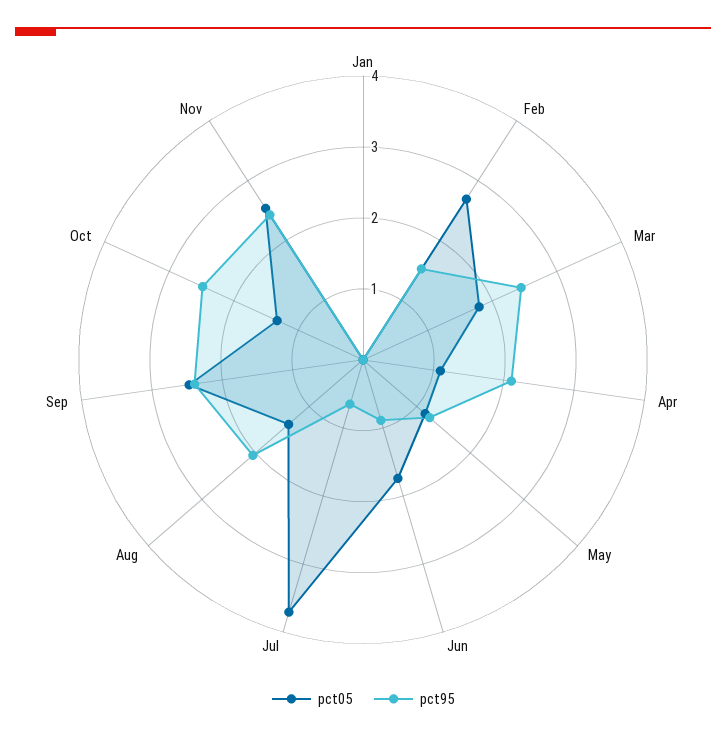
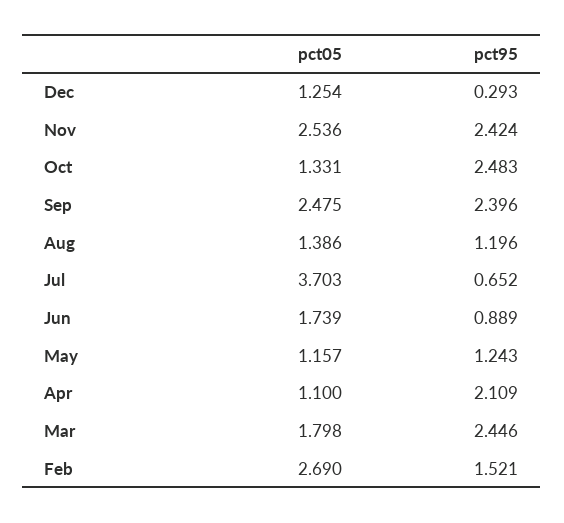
pct05, Jan: 0 -> none
pct95, Jan: 0 -> none
pct95, Aug: 2 -> 1.196
pct05, Dec: none -> 1.254
pct95, Dec: none -> 0.293

